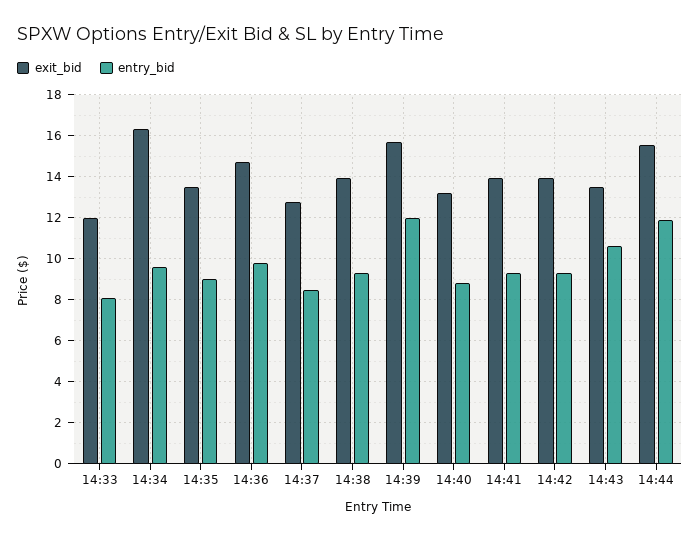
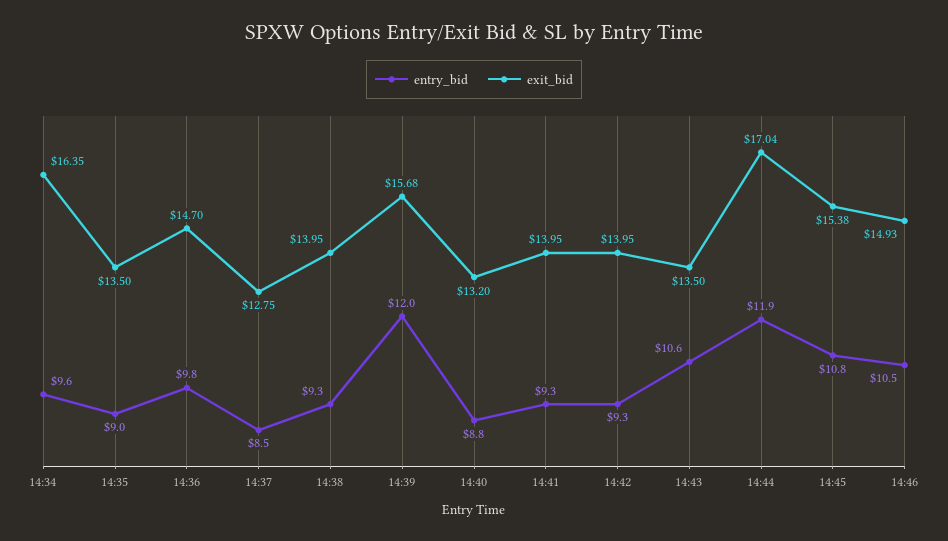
exit_bid, 14:33: 12 -> none
entry_bid, 14:33: 8 -> none
exit_bid, 14:44: 15.5 -> 17.04
entry_bid, 14:45: none -> 10.8
exit_bid, 14:45: none -> 15.38
entry_bid, 14:46: none -> 10.5
exit_bid, 14:46: none -> 14.93

